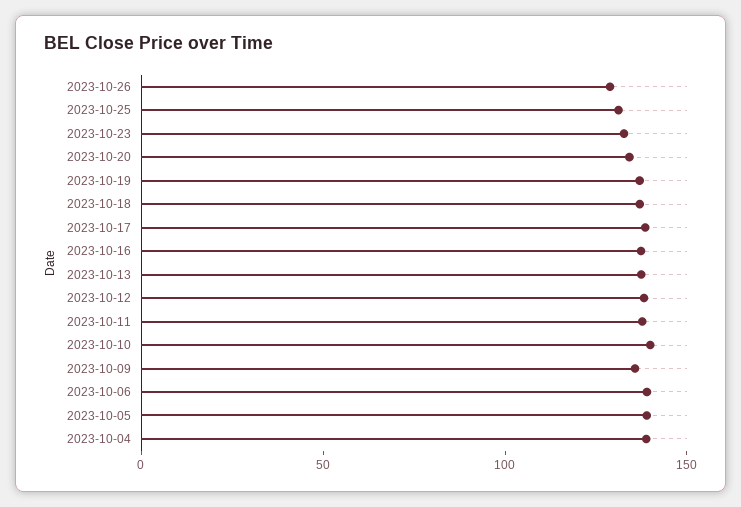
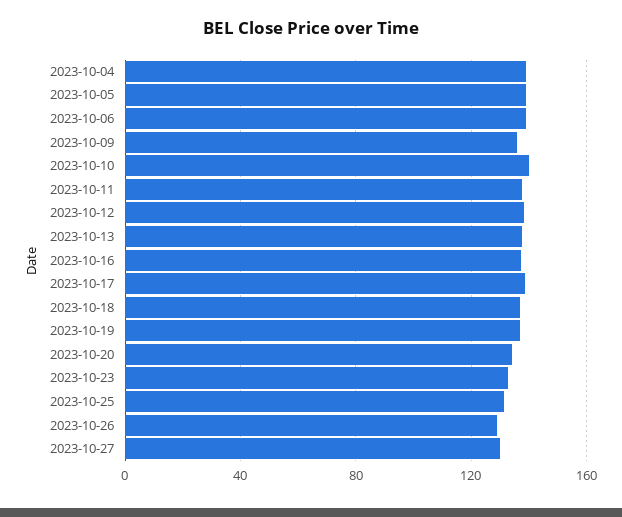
2023-10-27: none -> 130

